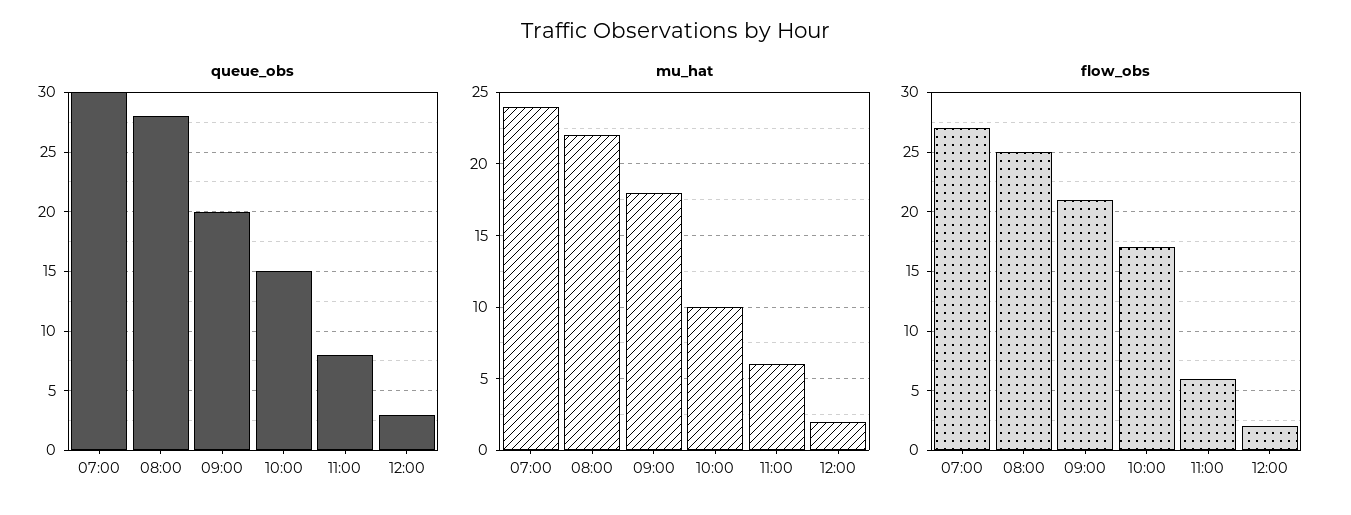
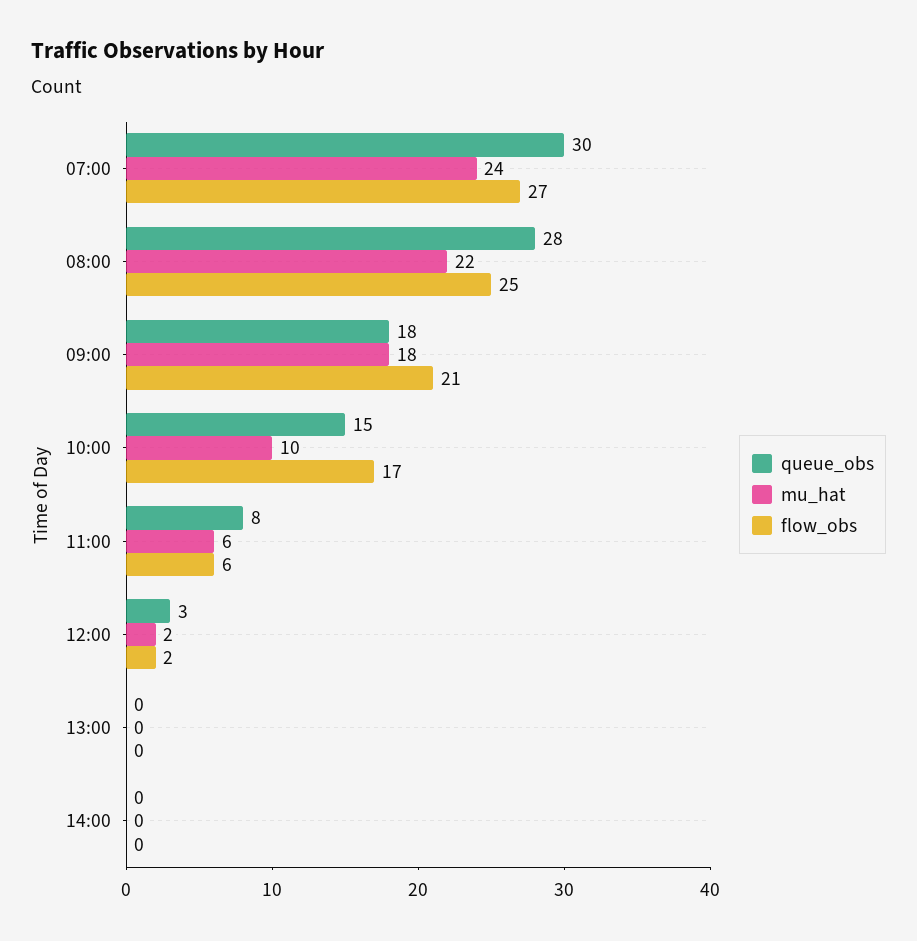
queue_obs, 09:00: 20 -> 18
queue_obs, 13:00: none -> 0
mu_hat, 13:00: none -> 0
flow_obs, 13:00: none -> 0
queue_obs, 14:00: none -> 0
mu_hat, 14:00: none -> 0
flow_obs, 14:00: none -> 0

